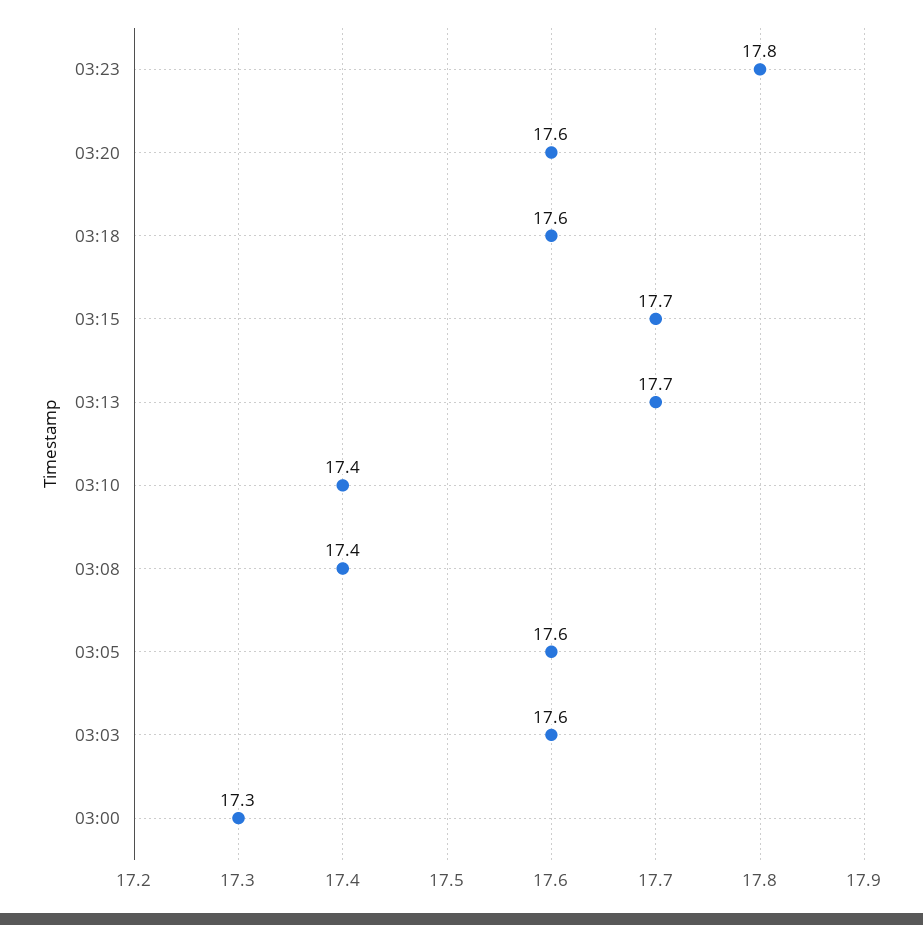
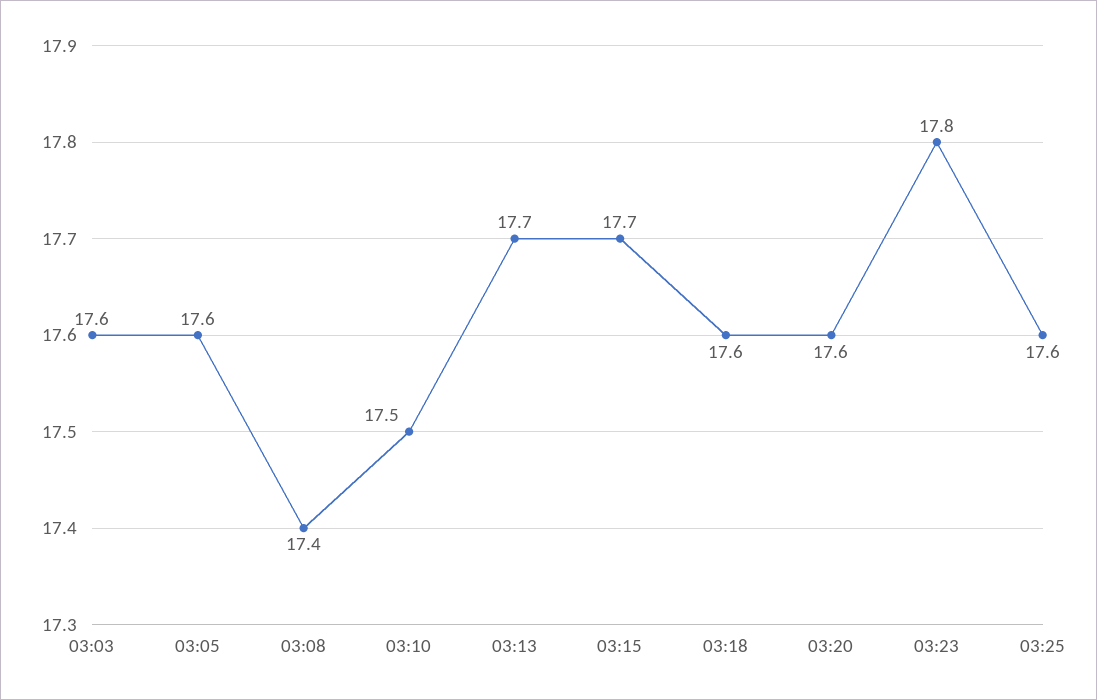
03:10: 17.4 -> 17.5
03:00: 17.3 -> none
03:25: none -> 17.6

